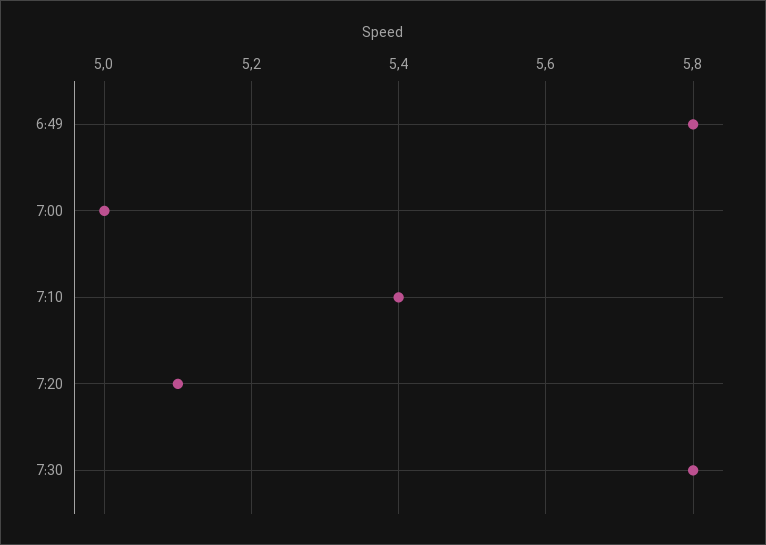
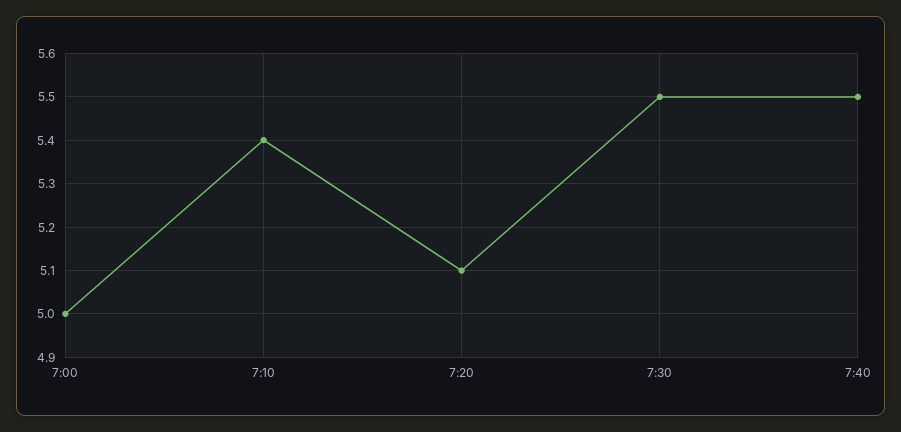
6:49: 5.8 -> none
7:30: 5.8 -> 5.5
7:40: none -> 5.5

